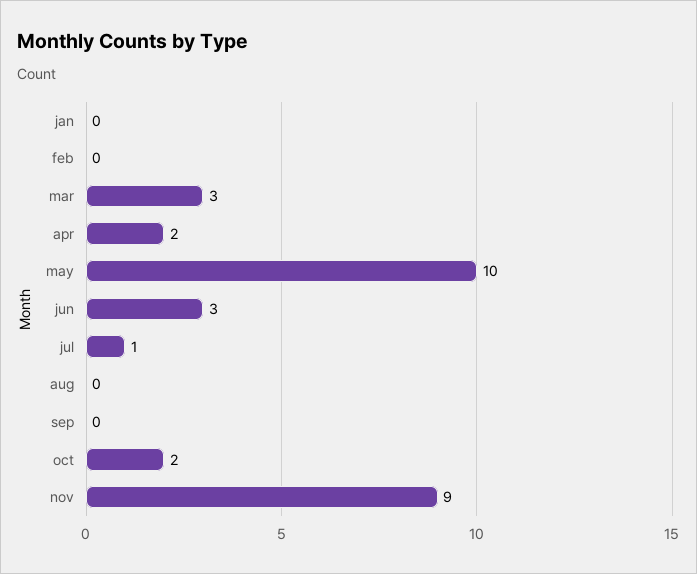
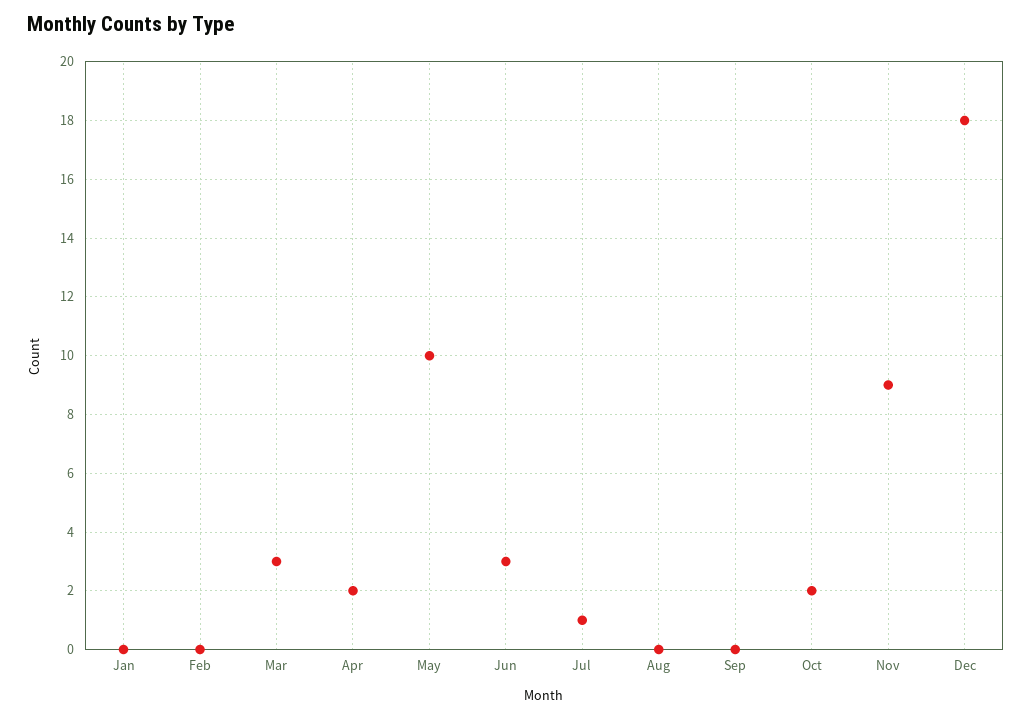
Dec: none -> 18

